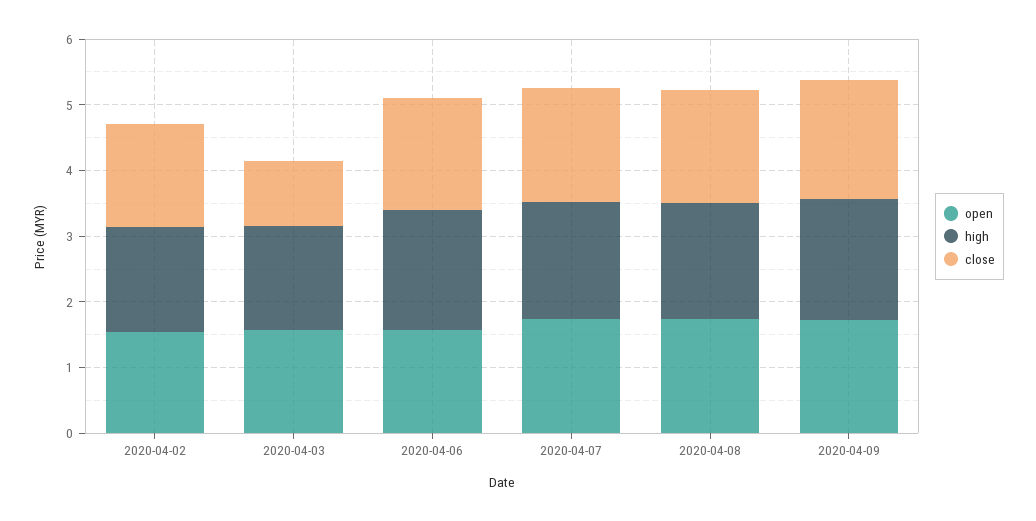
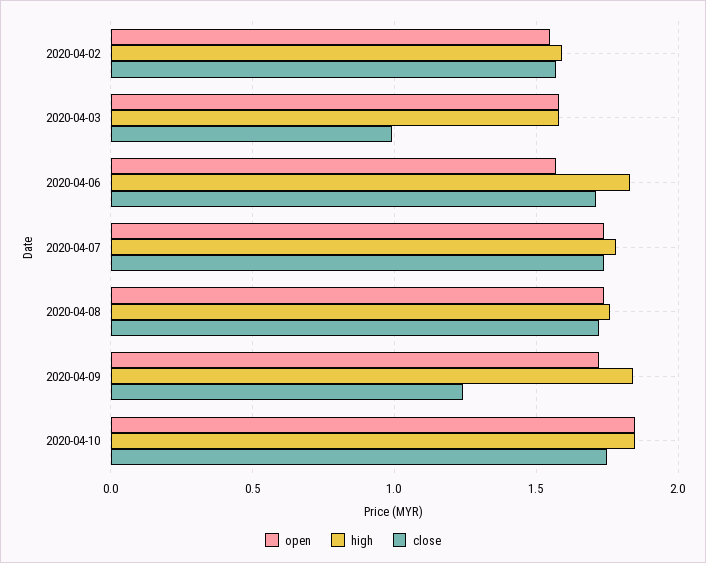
close, 2020-04-09: 1.8 -> 1.25
open, 2020-04-10: none -> 1.85
high, 2020-04-10: none -> 1.85
close, 2020-04-10: none -> 1.75

